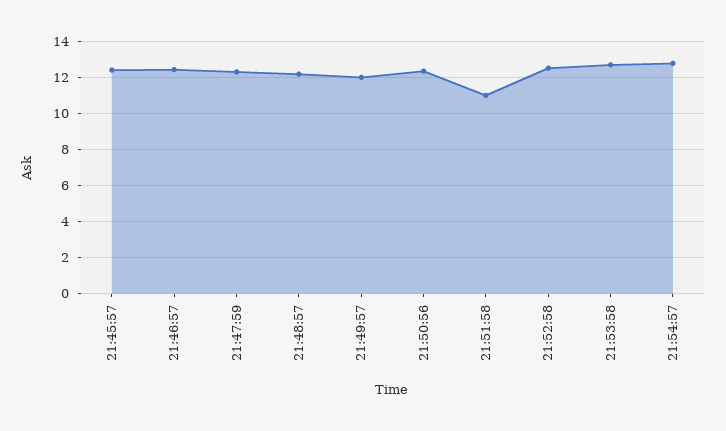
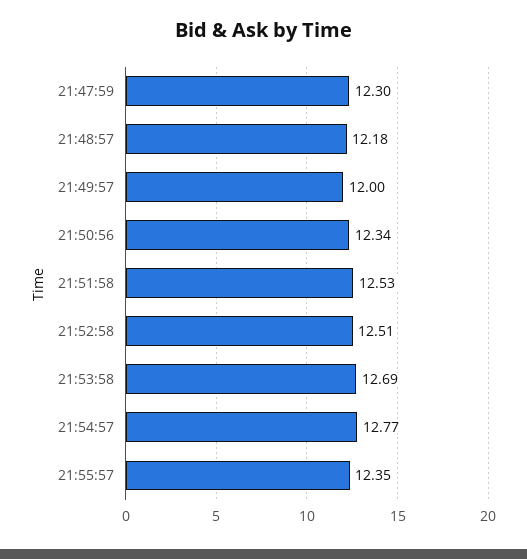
21:45:57: 12.5 -> none
21:46:57: 12.5 -> none
21:51:58: 11 -> 12.53
21:55:57: none -> 12.35

